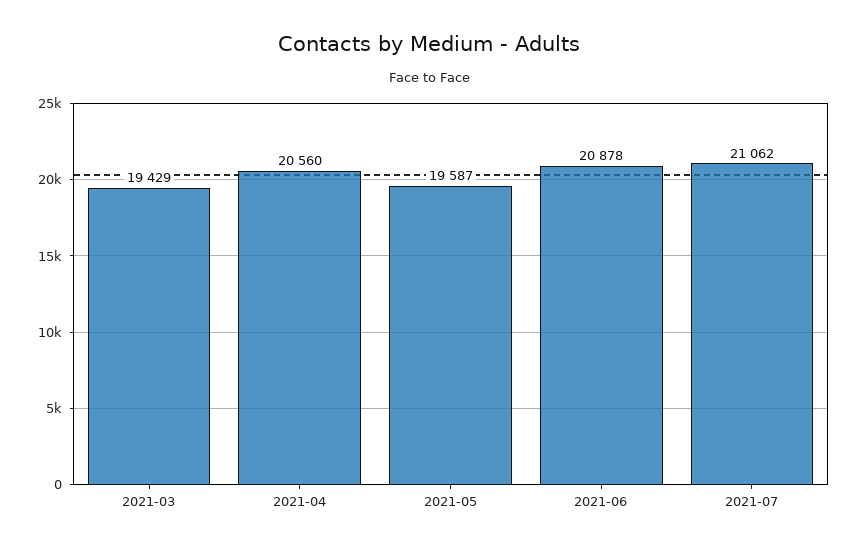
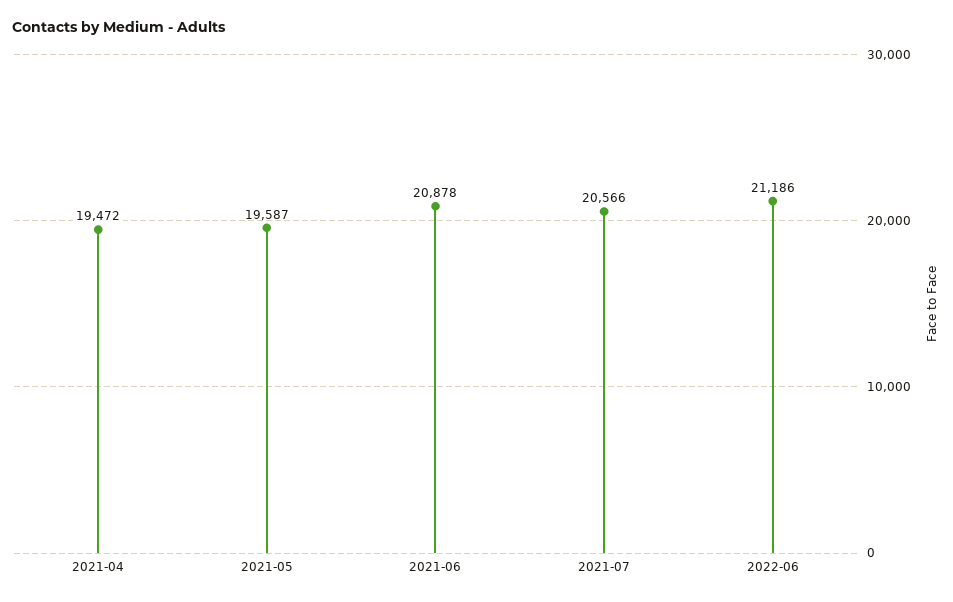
2021-03: 19429 -> none
2021-04: 20560 -> 19472
2021-07: 21062 -> 20566
2022-06: none -> 21186

